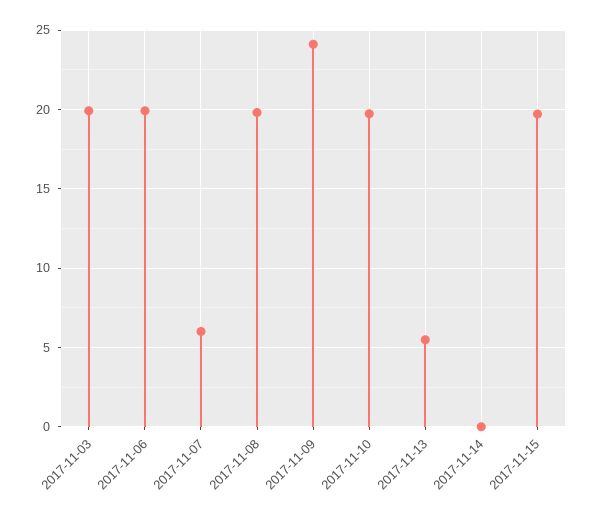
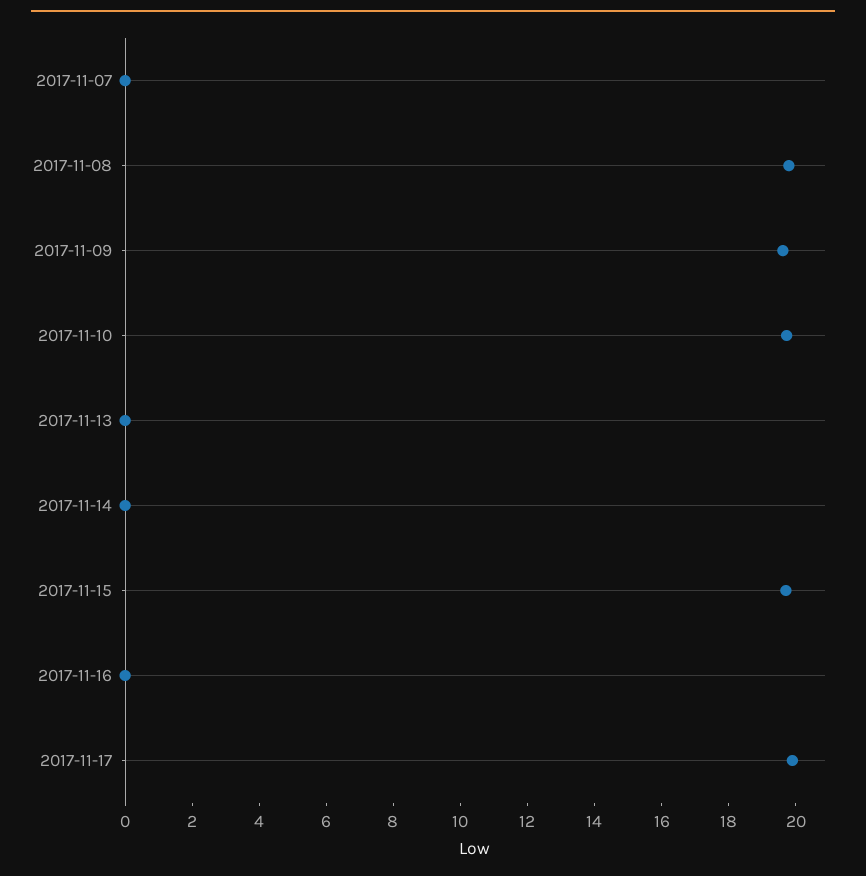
2017-11-03: 20 -> none
2017-11-06: 20 -> none
2017-11-07: 6 -> 0
2017-11-09: 24 -> 19.5
2017-11-13: 5.5 -> 0
2017-11-16: none -> 0
2017-11-17: none -> 20

